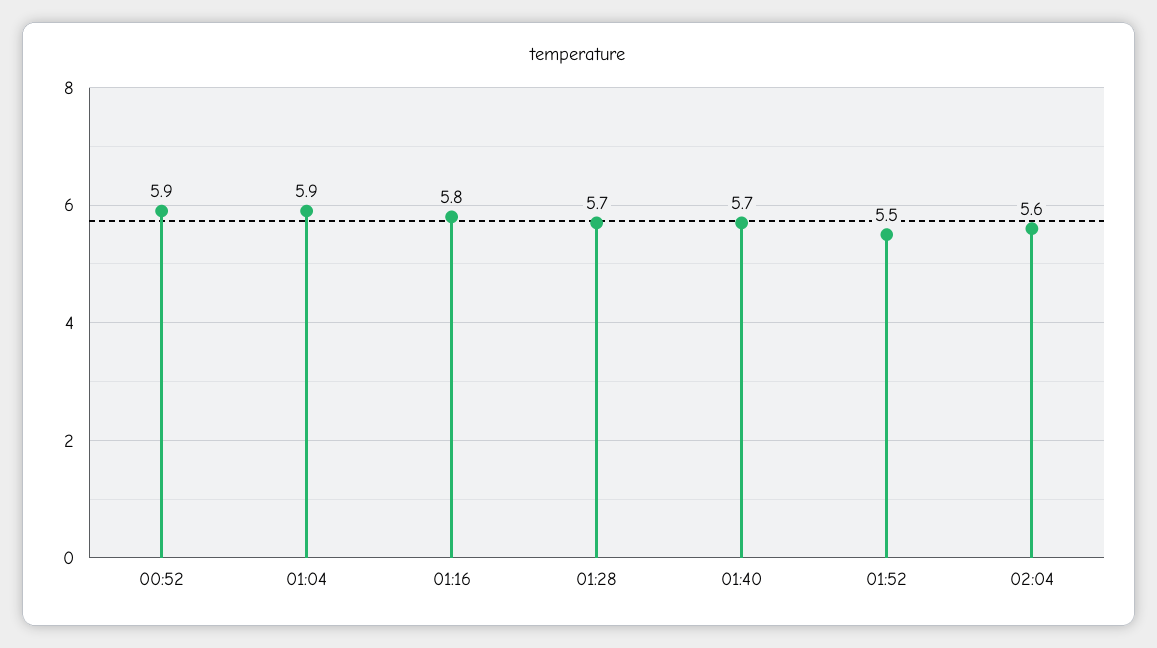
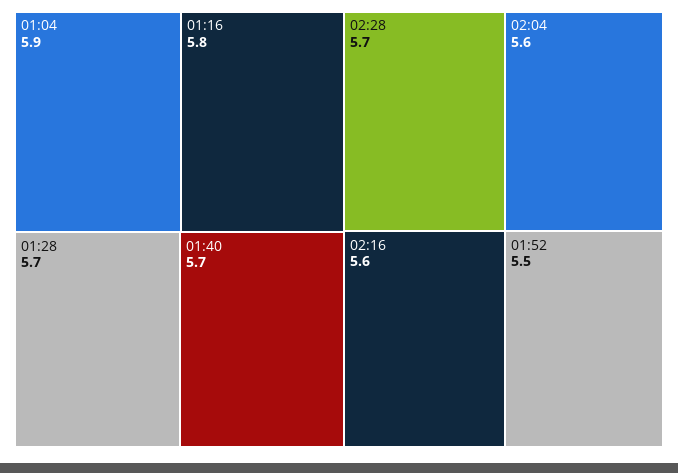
00:52: 5.9 -> none
02:28: none -> 5.7
02:16: none -> 5.6

